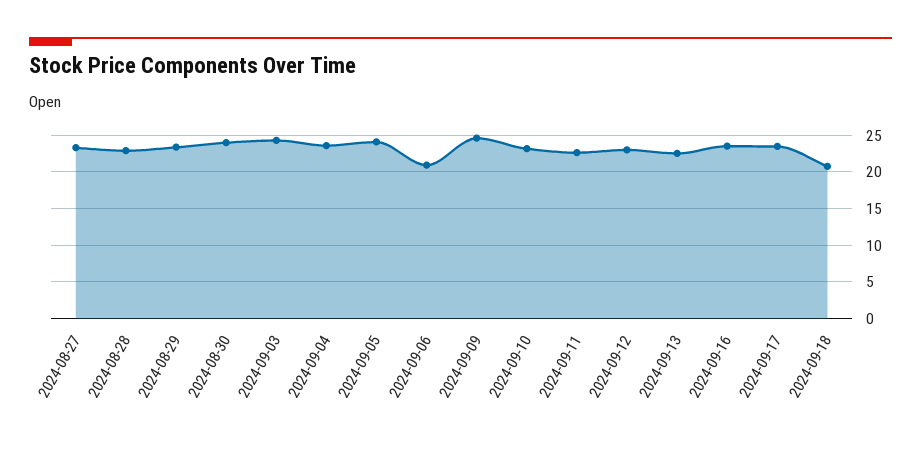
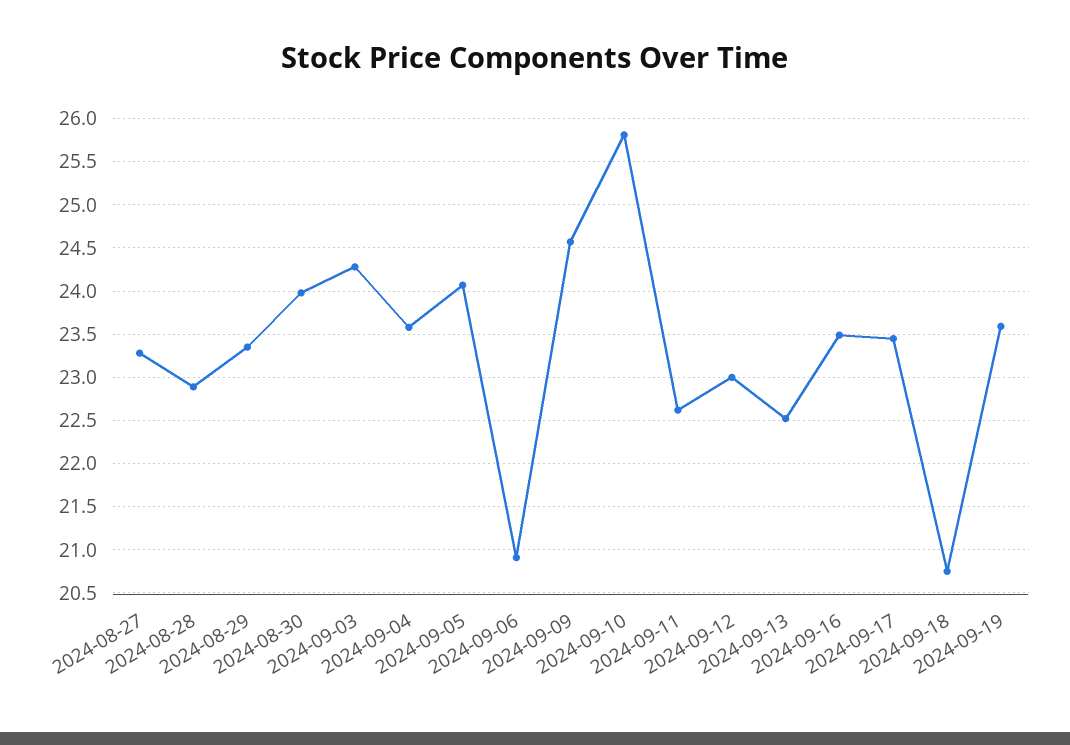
2024-09-10: 23 -> 25.8
2024-09-19: none -> 23.6

